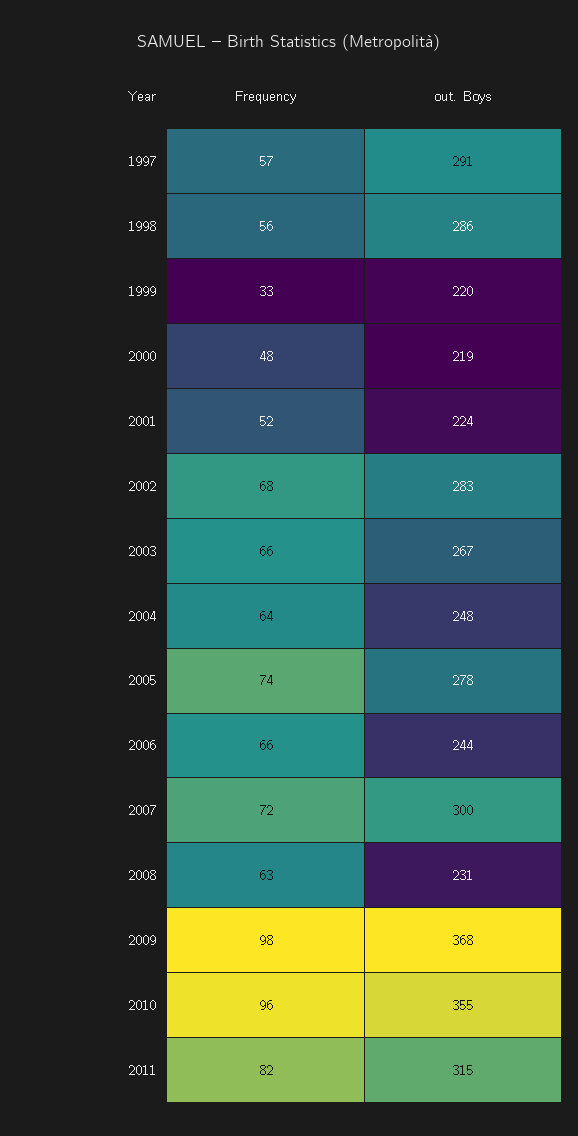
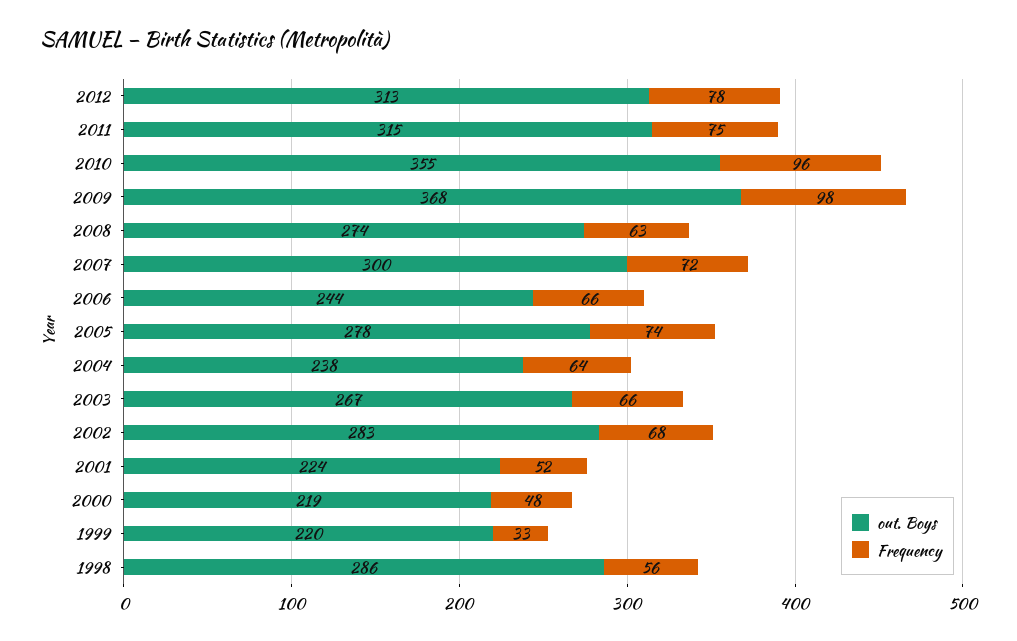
Frequency, 1997: 57 -> none
out. Boys, 1997: 291 -> none
out. Boys, 2004: 248 -> 238
out. Boys, 2008: 231 -> 274
Frequency, 2011: 82 -> 75
out. Boys, 2012: none -> 313
Frequency, 2012: none -> 78

